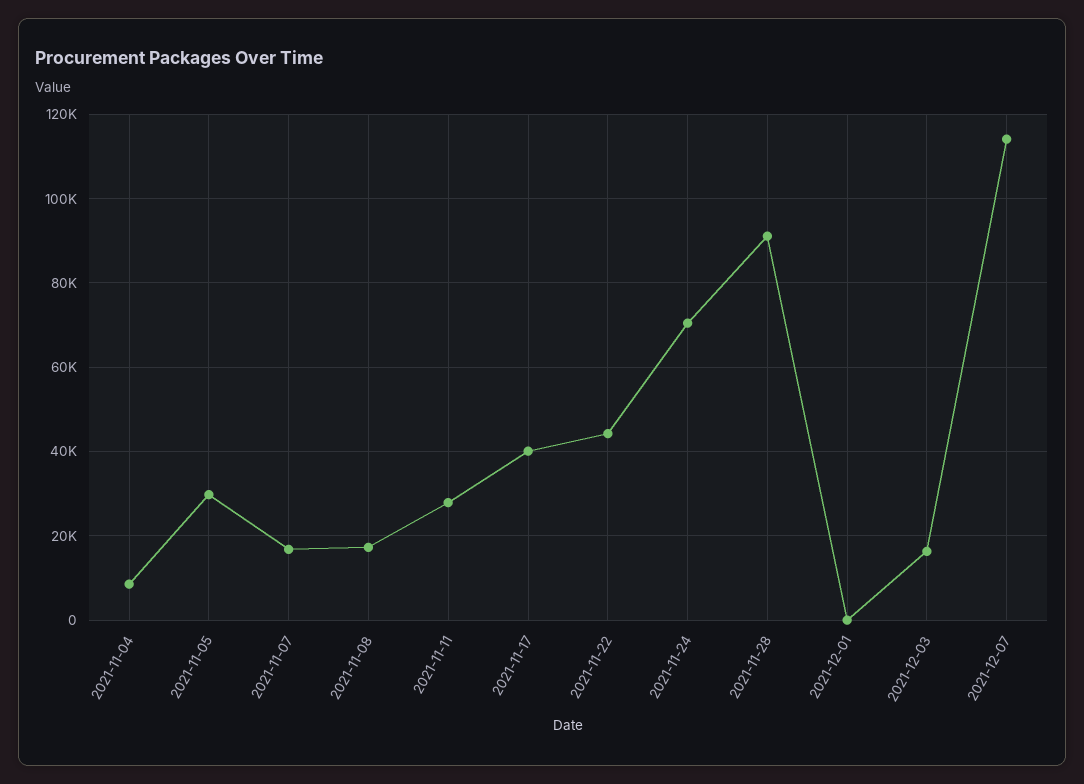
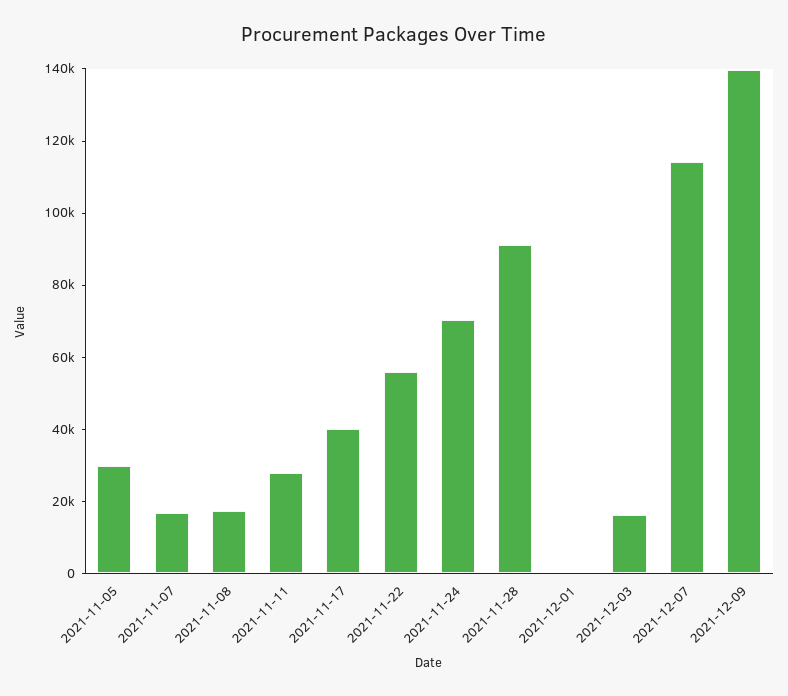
2021-11-04: 8000 -> none
2021-11-22: 44000 -> 55000
2021-12-09: none -> 140000

